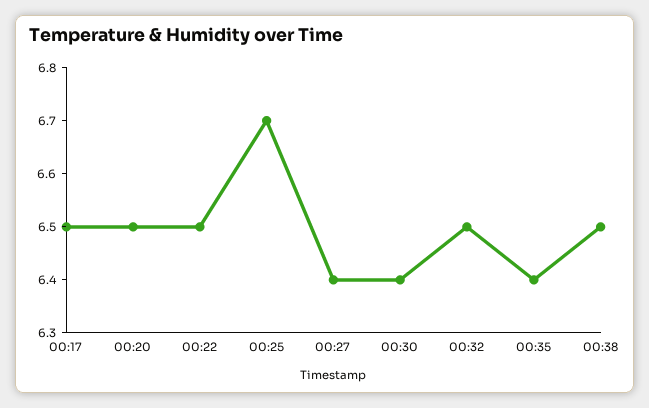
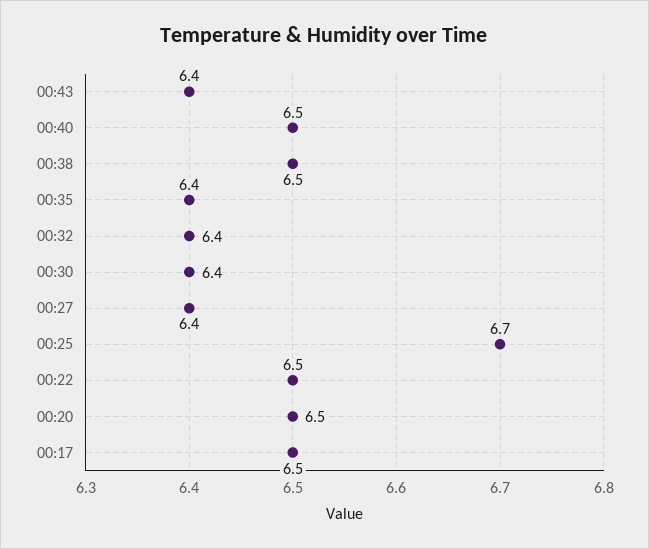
00:32: 6.5 -> 6.4
00:43: none -> 6.4
00:40: none -> 6.5

